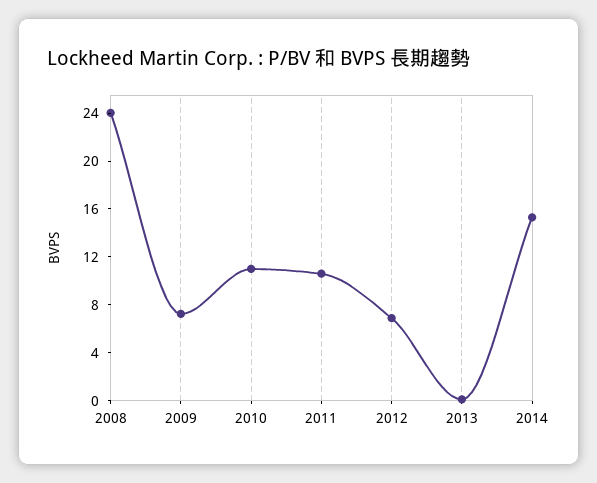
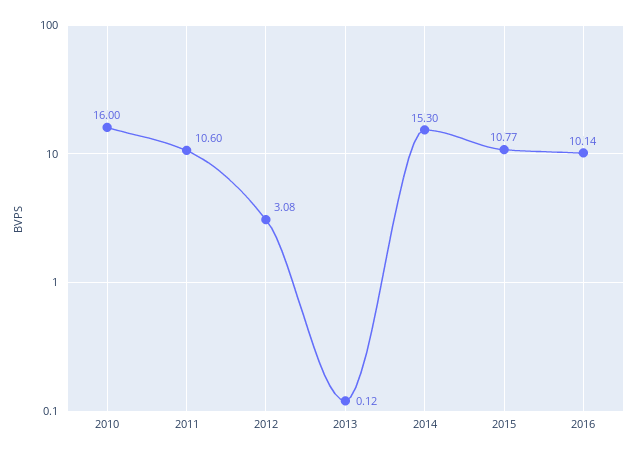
2008: 24 -> none
2009: 7 -> none
2010: 11 -> 16
2012: 7 -> 3.08
2015: none -> 10.77
2016: none -> 10.14

